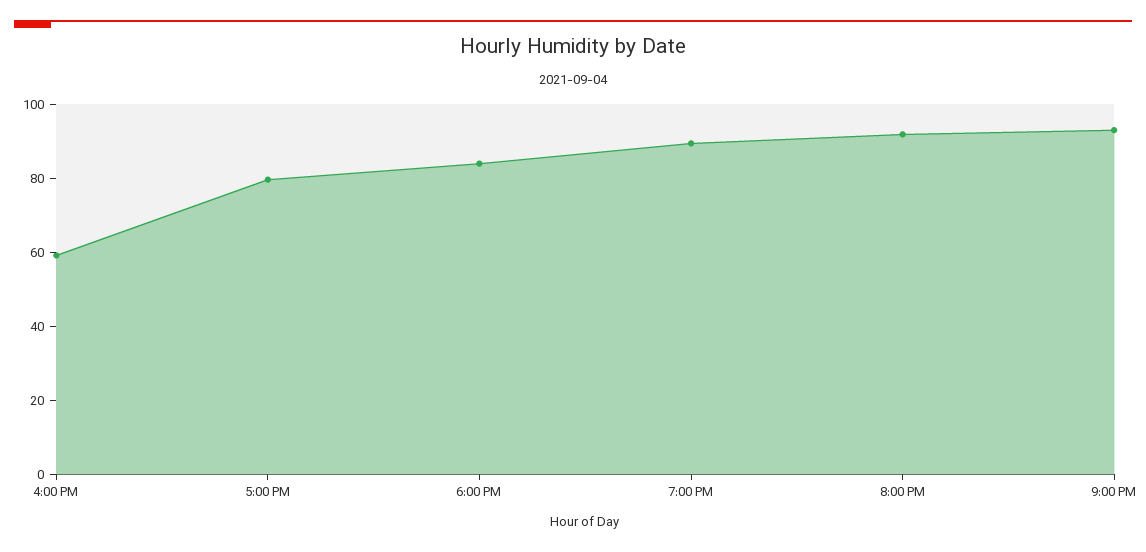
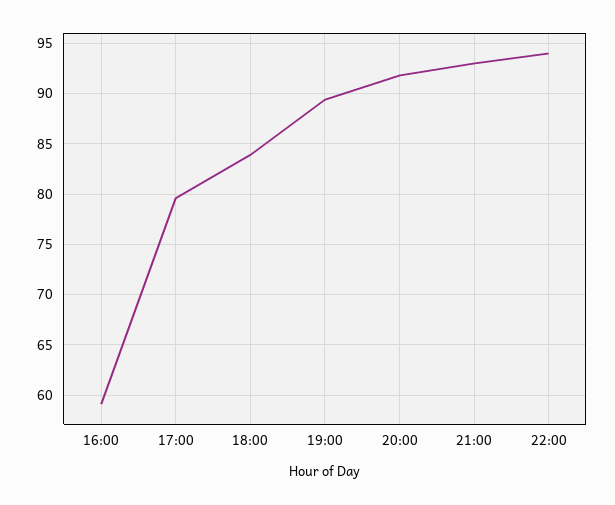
22:00: none -> 94

